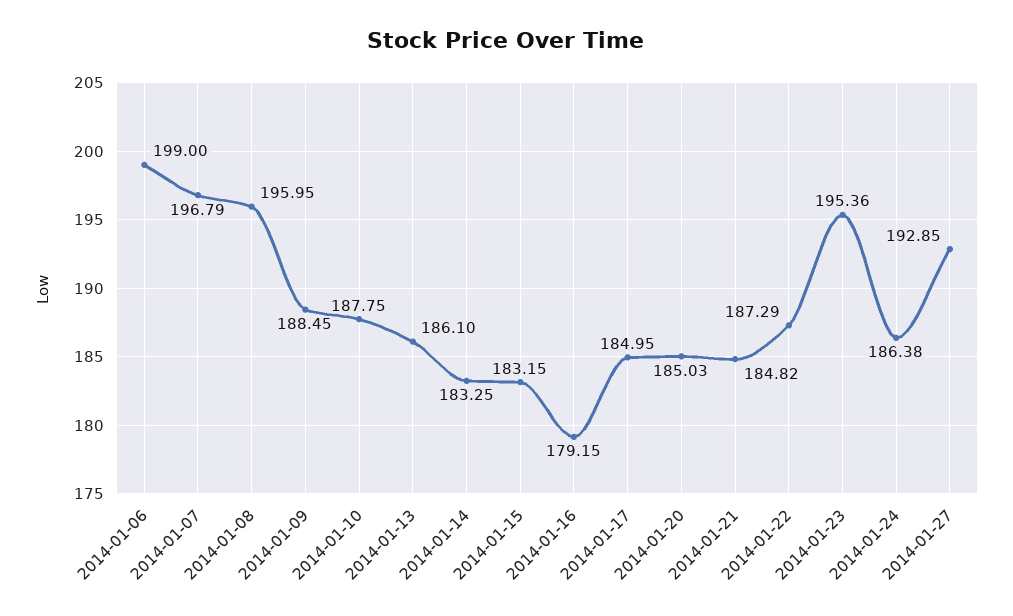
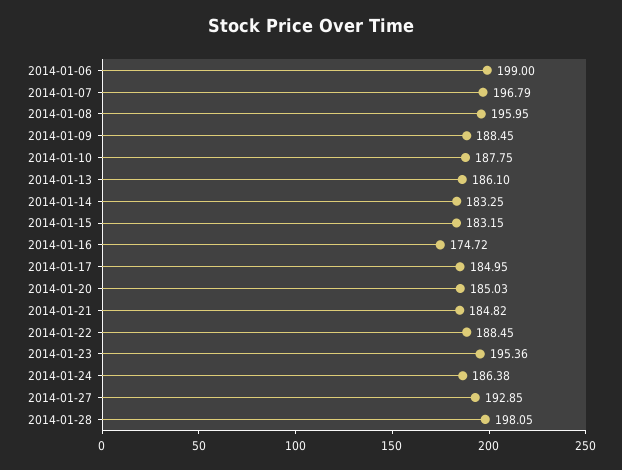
2014-01-16: 179.15 -> 174.72
2014-01-22: 187.29 -> 188.45
2014-01-28: none -> 198.05

